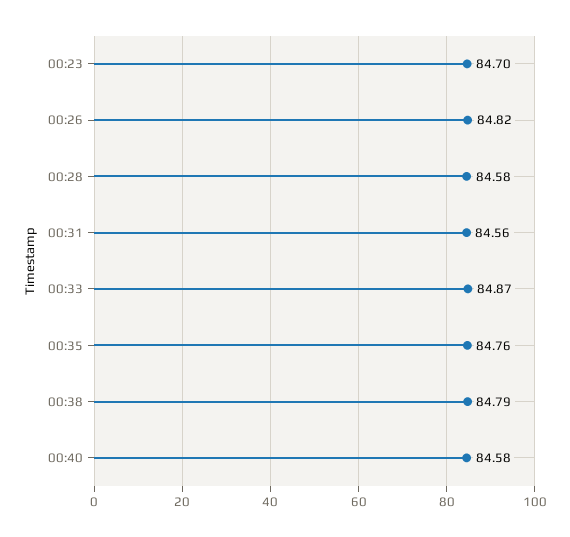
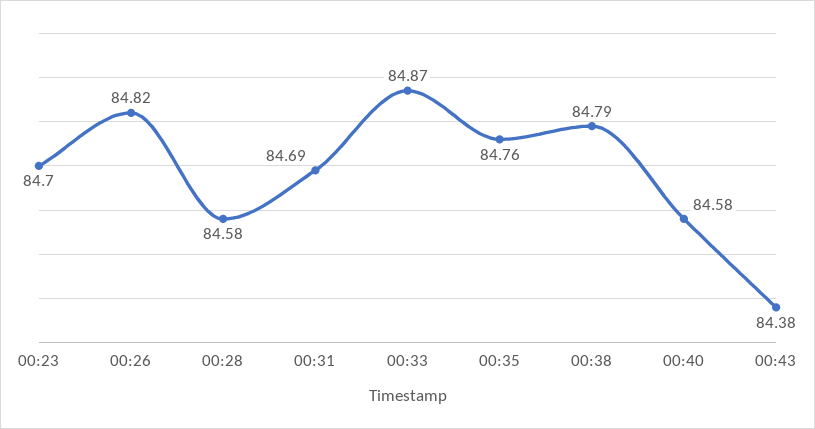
00:31: 84.56 -> 84.69
00:43: none -> 84.38

